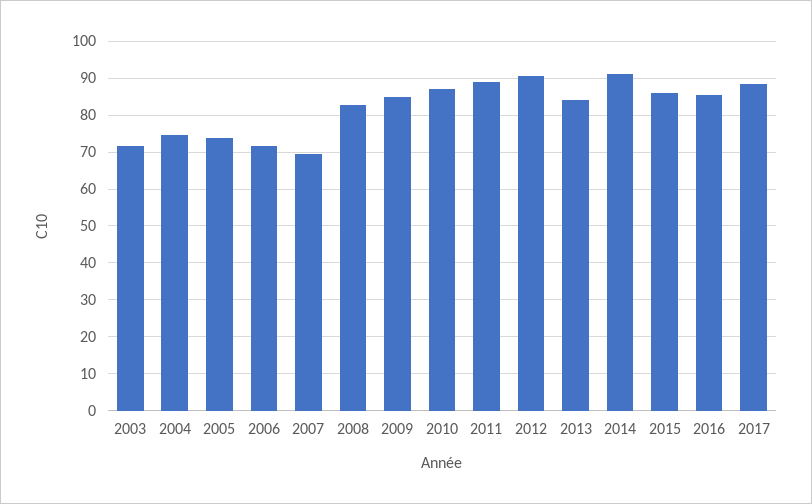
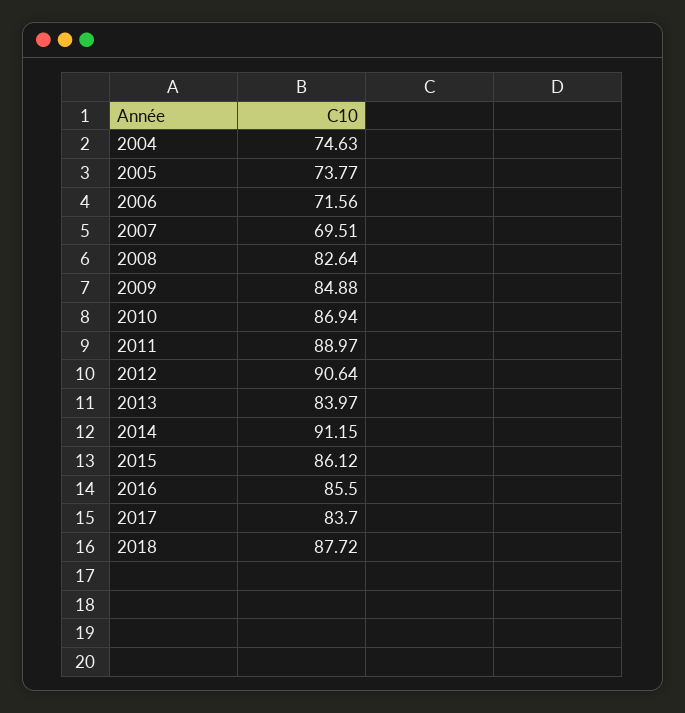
2003: 72 -> none
2017: 88 -> 83.7
2018: none -> 87.72

